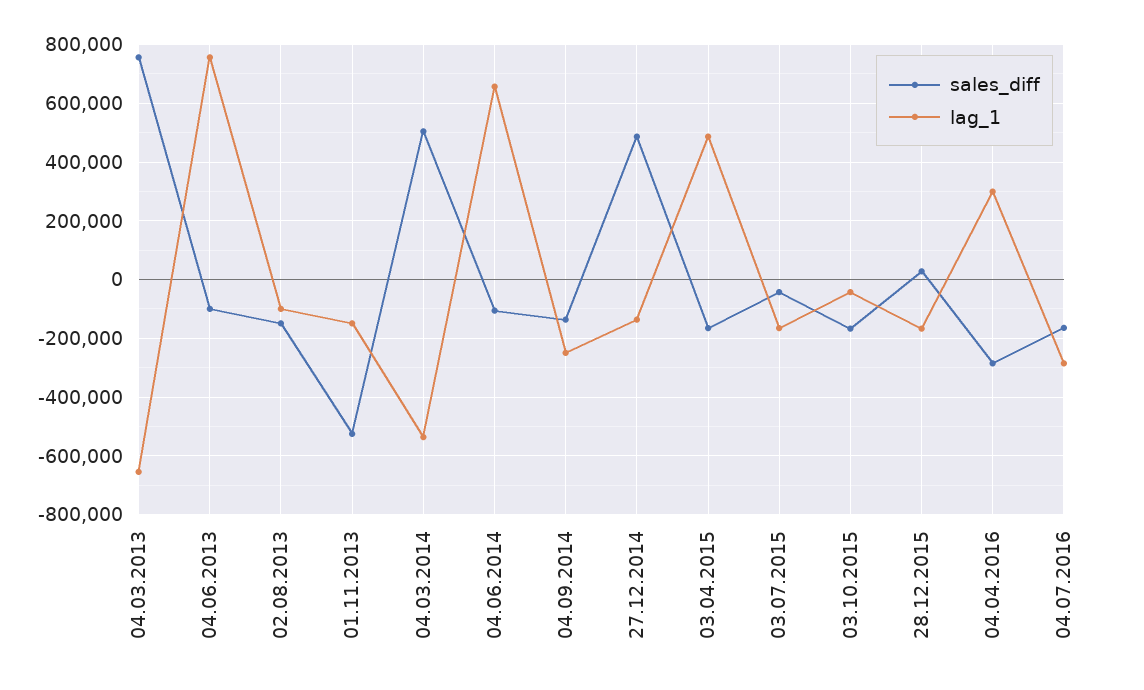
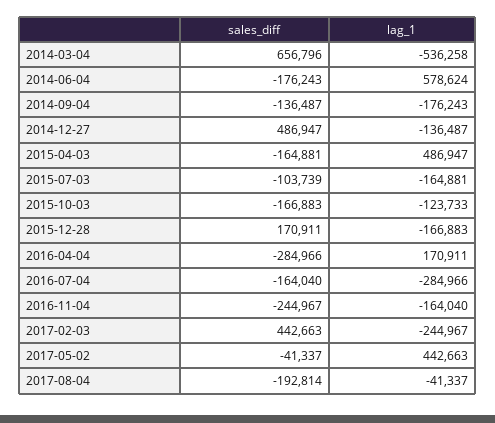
sales_diff, 04.03.2013: 750000 -> none
lag_1, 04.03.2013: -650000 -> none
sales_diff, 04.06.2013: -100000 -> none
lag_1, 04.06.2013: 750000 -> none
sales_diff, 02.08.2013: -150000 -> none
lag_1, 02.08.2013: -100000 -> none
sales_diff, 01.11.2013: -525000 -> none
lag_1, 01.11.2013: -150000 -> none
sales_diff, 04.03.2014: 500000 -> 656796
sales_diff, 04.06.2014: -100000 -> -176243
lag_1, 04.06.2014: 650000 -> 578624
lag_1, 04.09.2014: -250000 -> -176243
sales_diff, 03.07.2015: -50000 -> -103739
lag_1, 03.10.2015: -50000 -> -123733
sales_diff, 28.12.2015: 25000 -> 170911
lag_1, 04.04.2016: 300000 -> 170911
sales_diff, 2016-11-04: none -> -244967
lag_1, 2016-11-04: none -> -164040
sales_diff, 2017-02-03: none -> 442663
lag_1, 2017-02-03: none -> -244967
sales_diff, 2017-05-02: none -> -41337
lag_1, 2017-05-02: none -> 442663
sales_diff, 2017-08-04: none -> -192814
lag_1, 2017-08-04: none -> -41337

